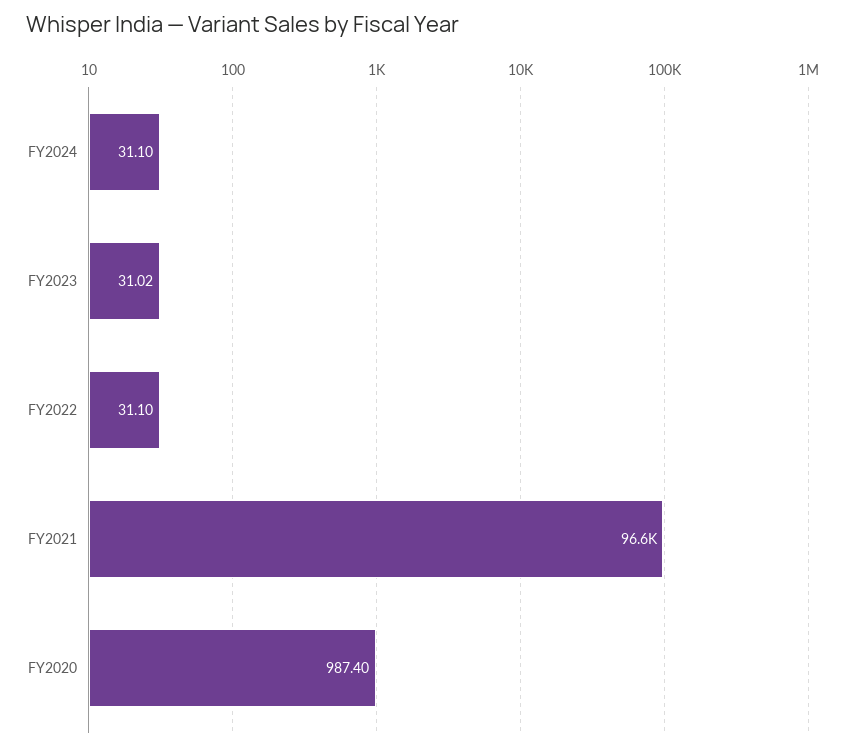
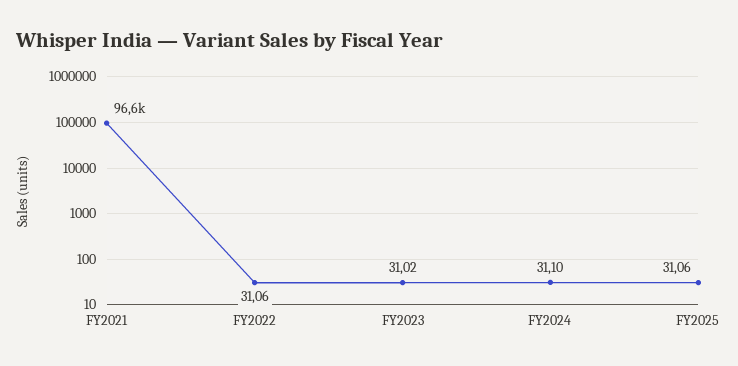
FY2022: 31.1 -> 31.06
FY2020: 987.4 -> none
FY2025: none -> 31.06

